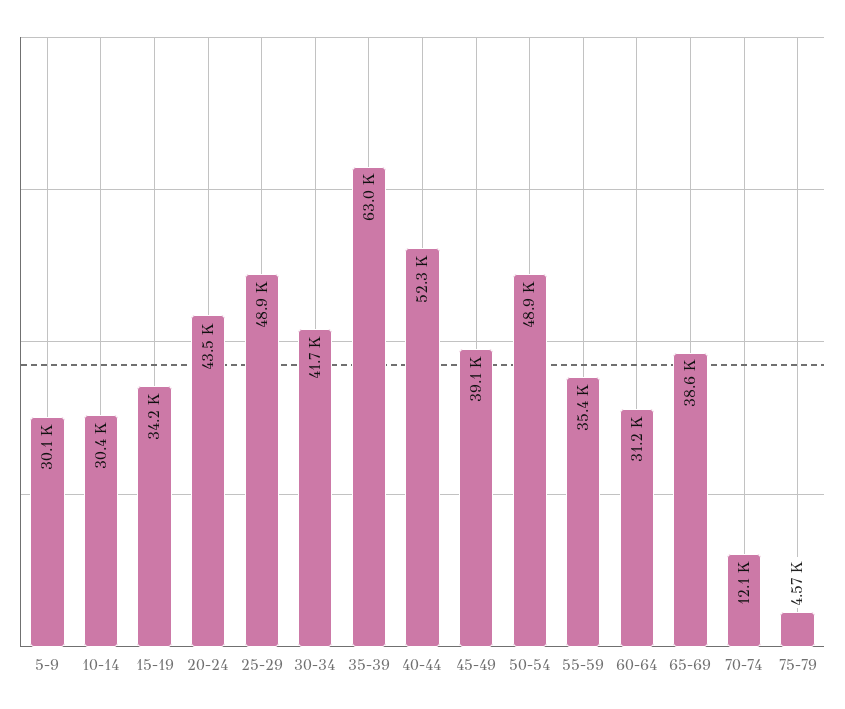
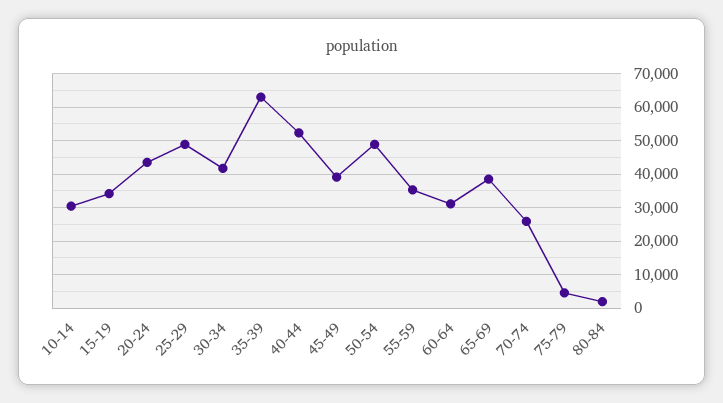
5-9: 30100 -> none
70-74: 12100 -> 26000
80-84: none -> 2000

